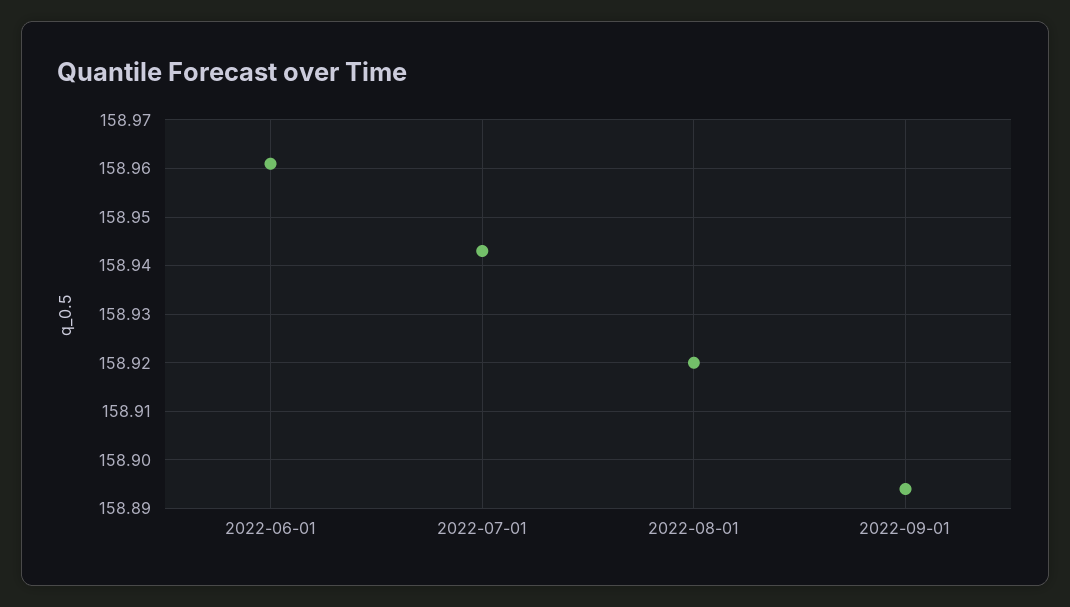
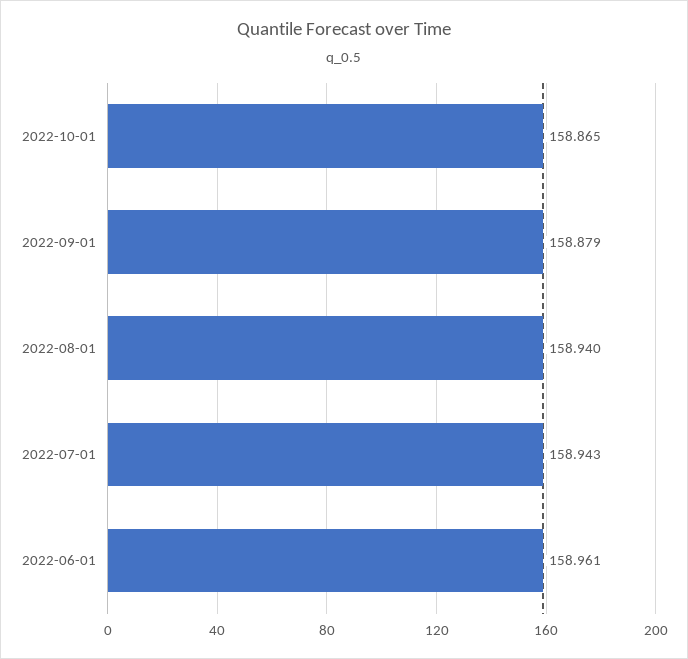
2022-08-01: 158.92 -> 158.94
2022-09-01: 158.895 -> 158.879
2022-10-01: none -> 158.865

